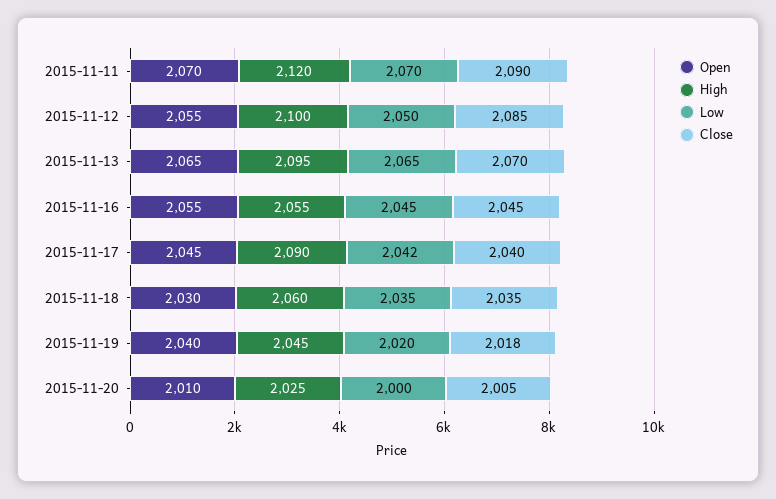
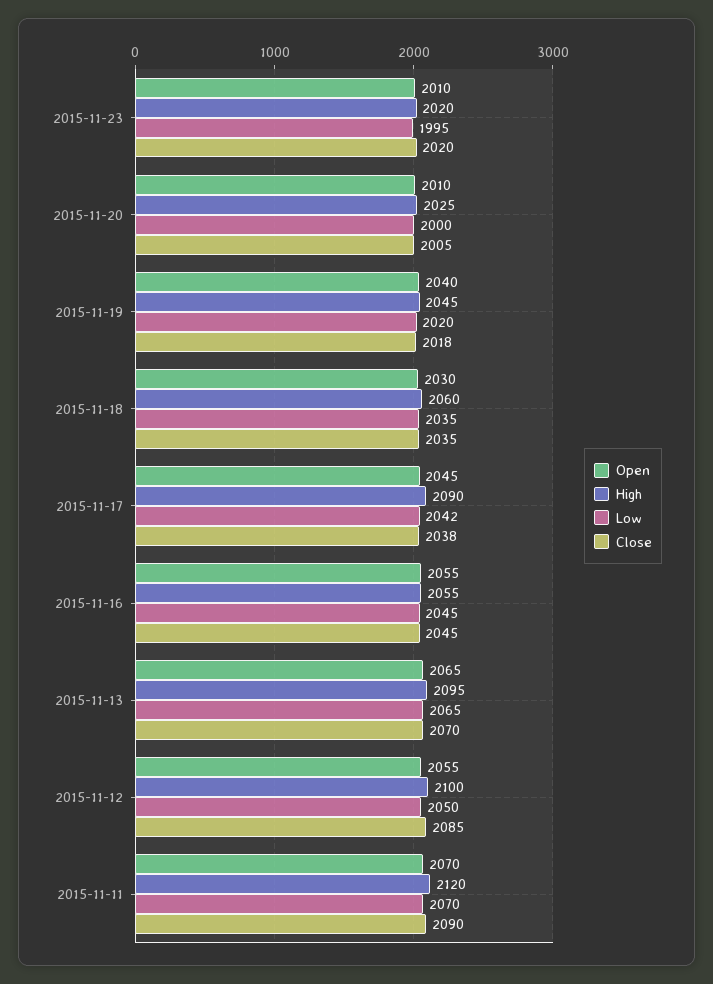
Close, 2015-11-17: 2040 -> 2038
Open, 2015-11-23: none -> 2010
High, 2015-11-23: none -> 2020
Low, 2015-11-23: none -> 1995
Close, 2015-11-23: none -> 2020

